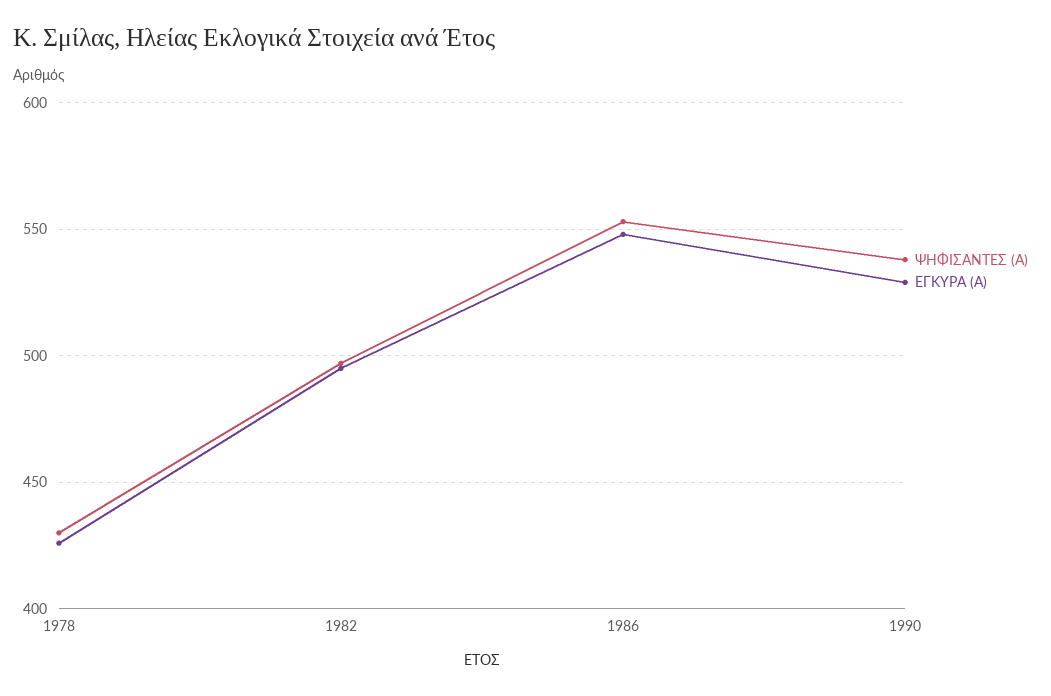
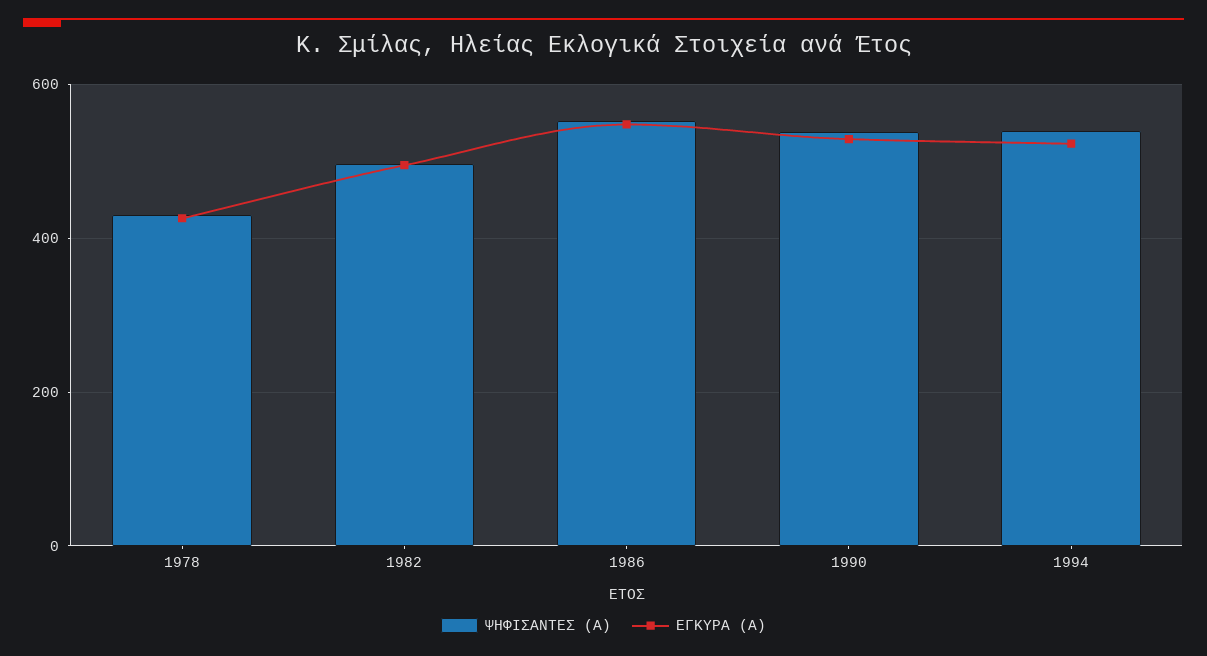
ΨΗΦΙΣΑΝΤΕΣ (Α), 1994: none -> 540
ΕΓΚΥΡΑ (Α), 1994: none -> 520

